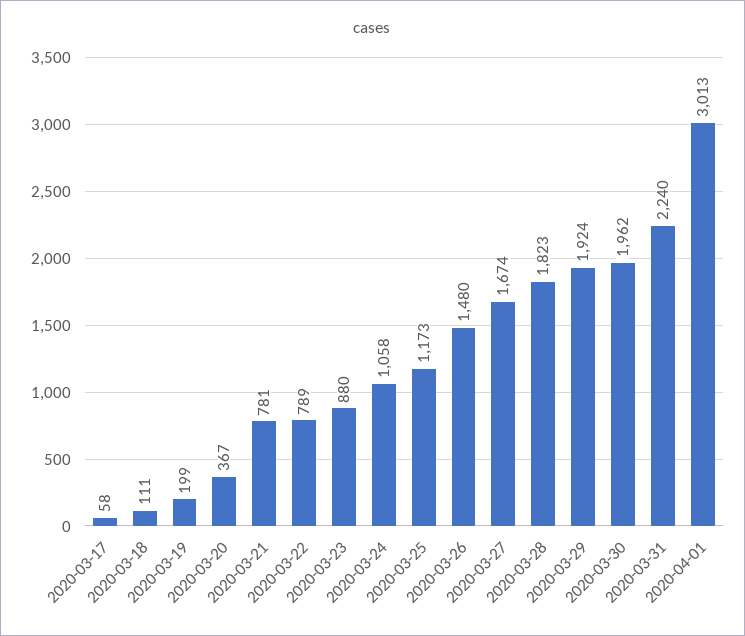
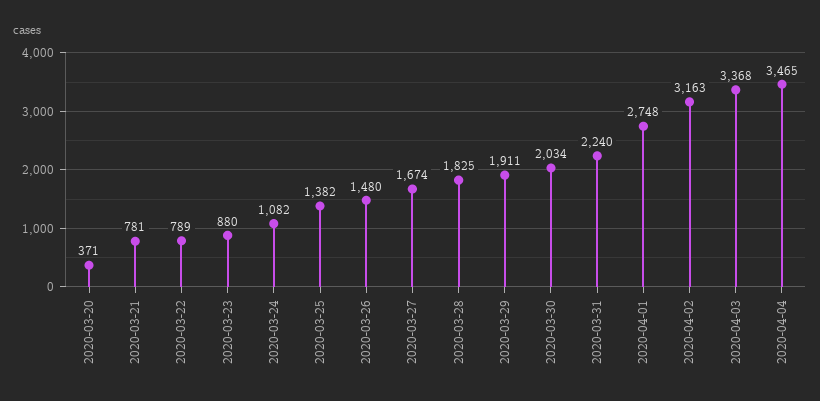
2020-03-17: 58 -> none
2020-03-18: 111 -> none
2020-03-19: 199 -> none
2020-03-20: 367 -> 371
2020-03-24: 1058 -> 1082
2020-03-25: 1173 -> 1382
2020-03-28: 1823 -> 1825
2020-03-29: 1924 -> 1911
2020-03-30: 1962 -> 2034
2020-04-01: 3013 -> 2748
2020-04-02: none -> 3163
2020-04-03: none -> 3368
2020-04-04: none -> 3465

